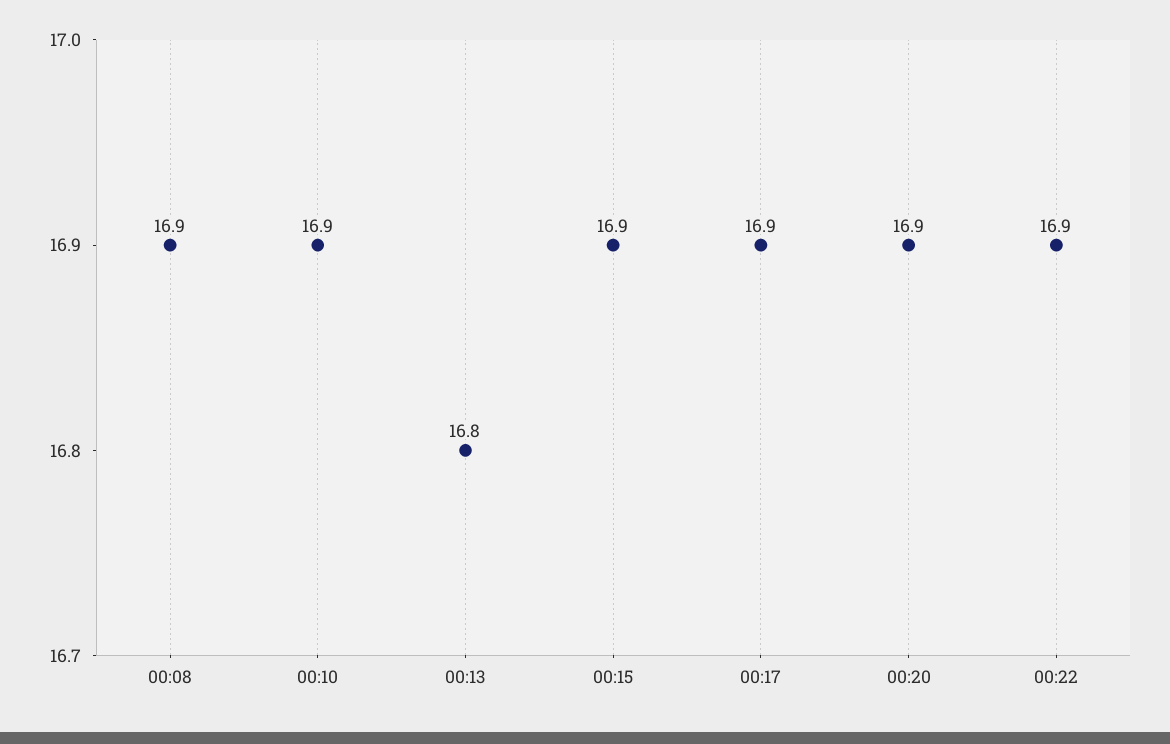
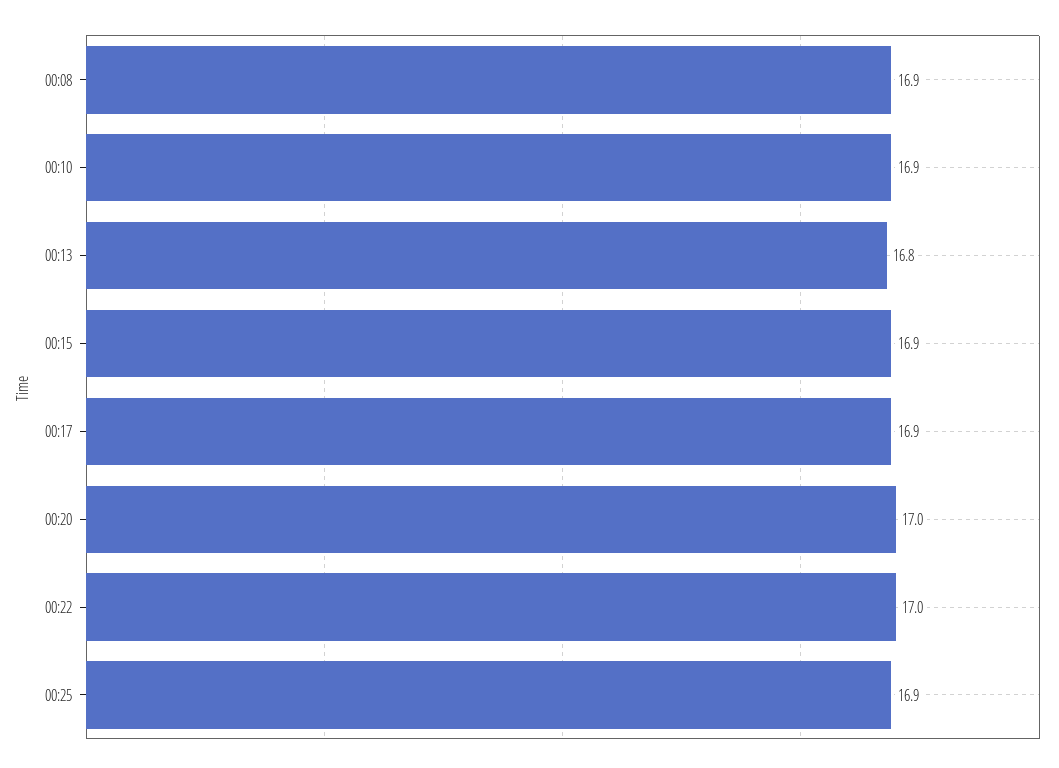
00:20: 16.9 -> 17
00:22: 16.9 -> 17
00:25: none -> 16.9

